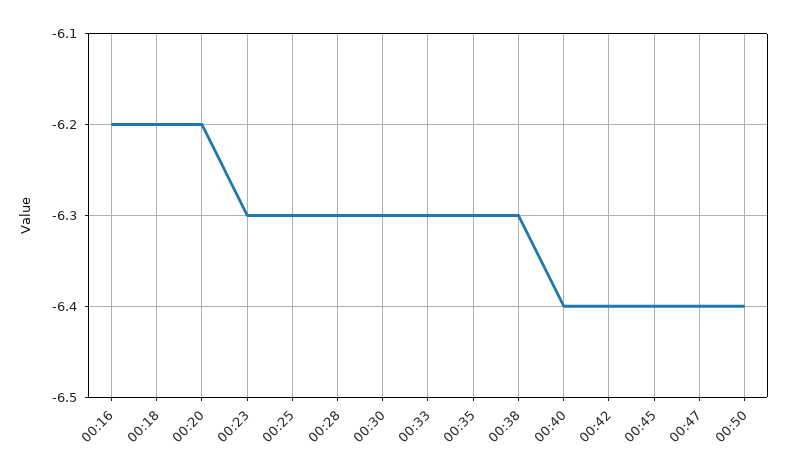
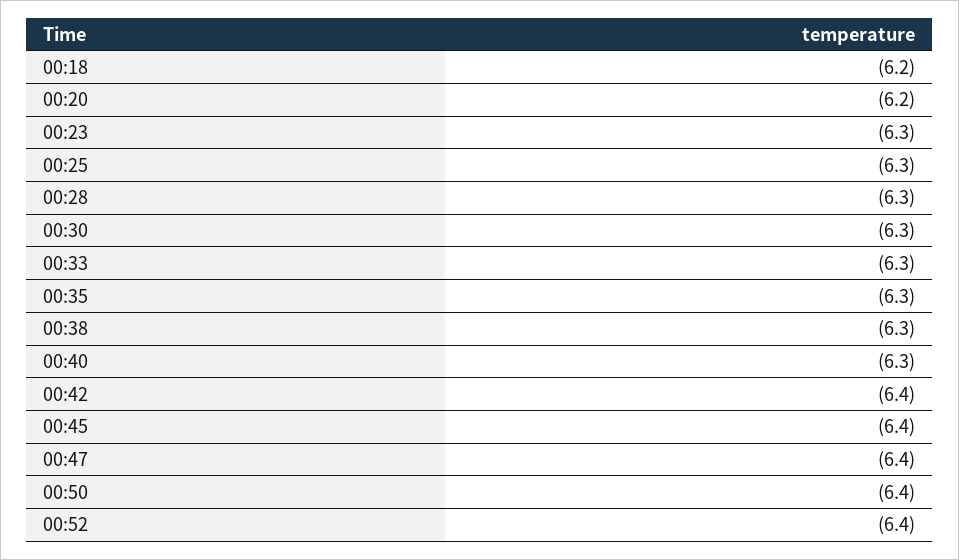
00:16: -6.2 -> none
00:40: -6.4 -> -6.3
00:52: none -> -6.4

